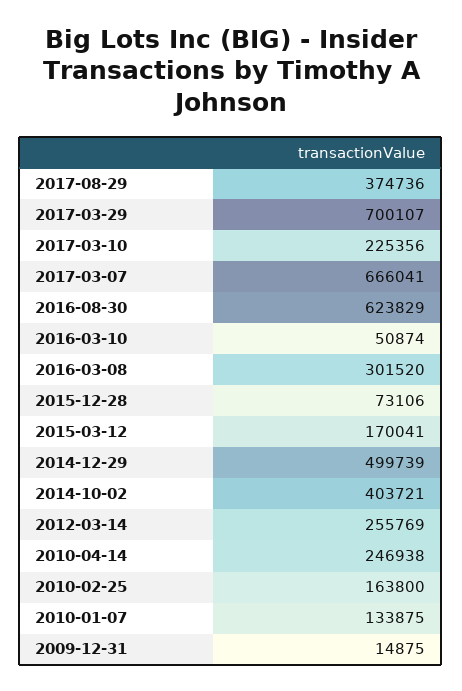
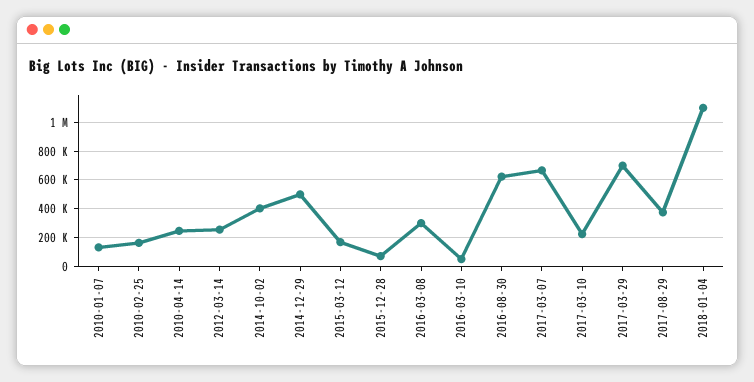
2009-12-31: 14875 -> none
2018-01-04: none -> 1100000

